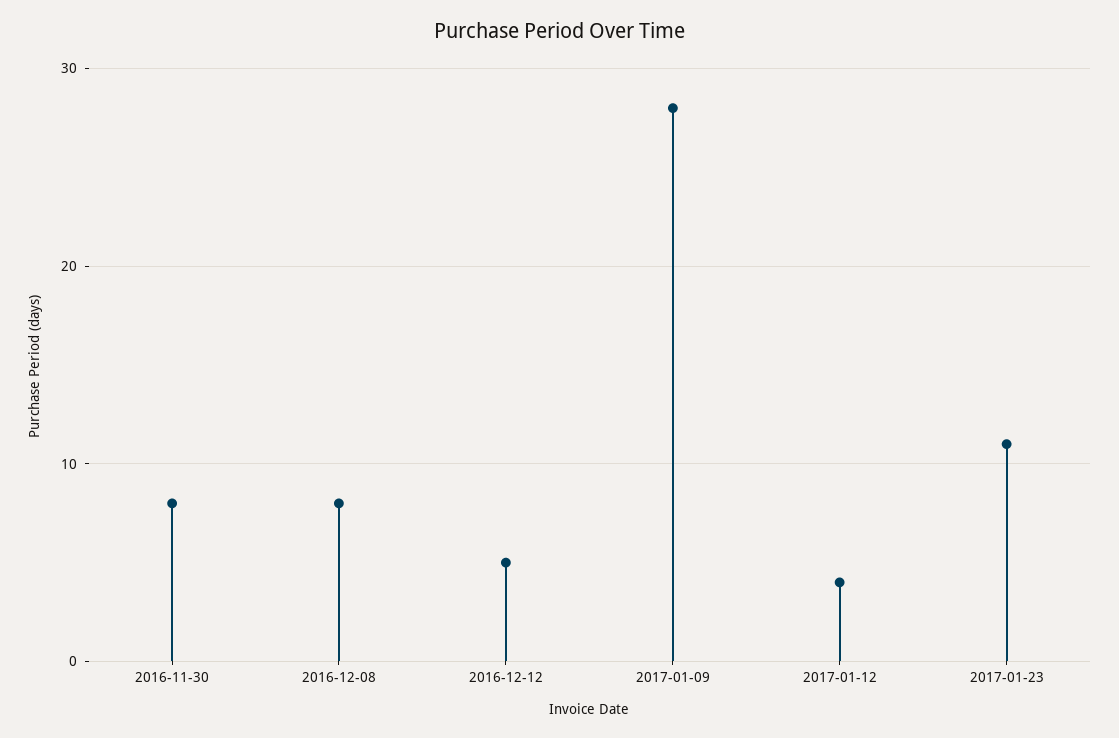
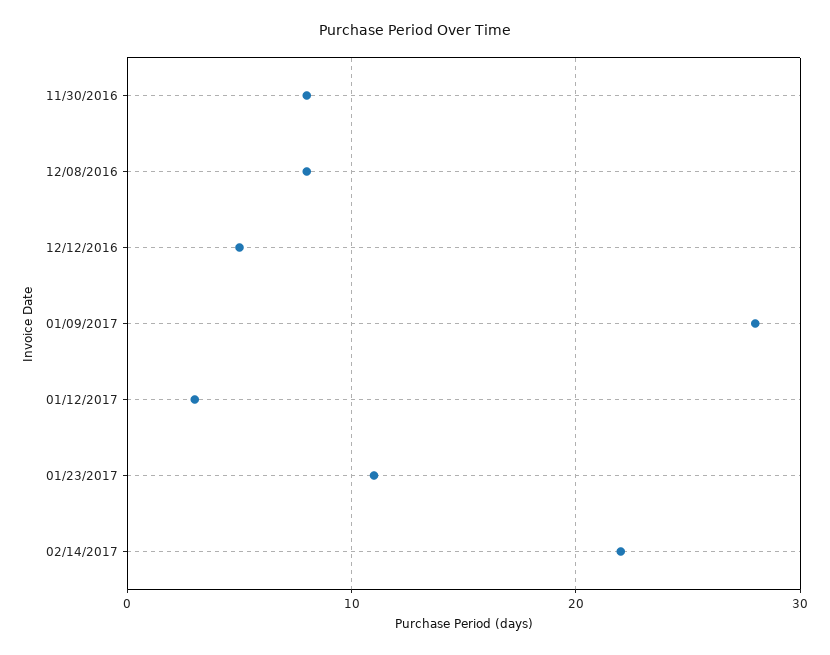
2017-01-12: 4 -> 3
02/14/2017: none -> 22

